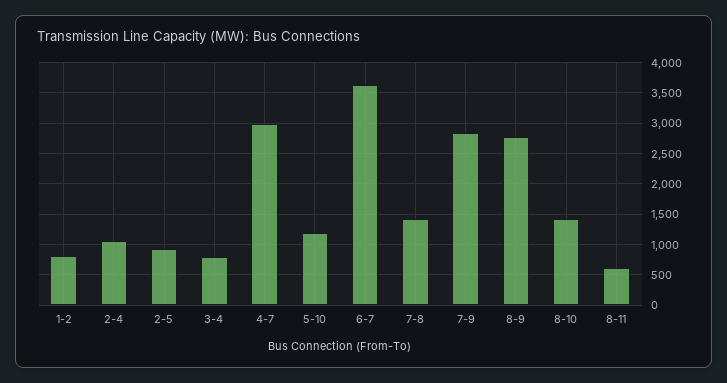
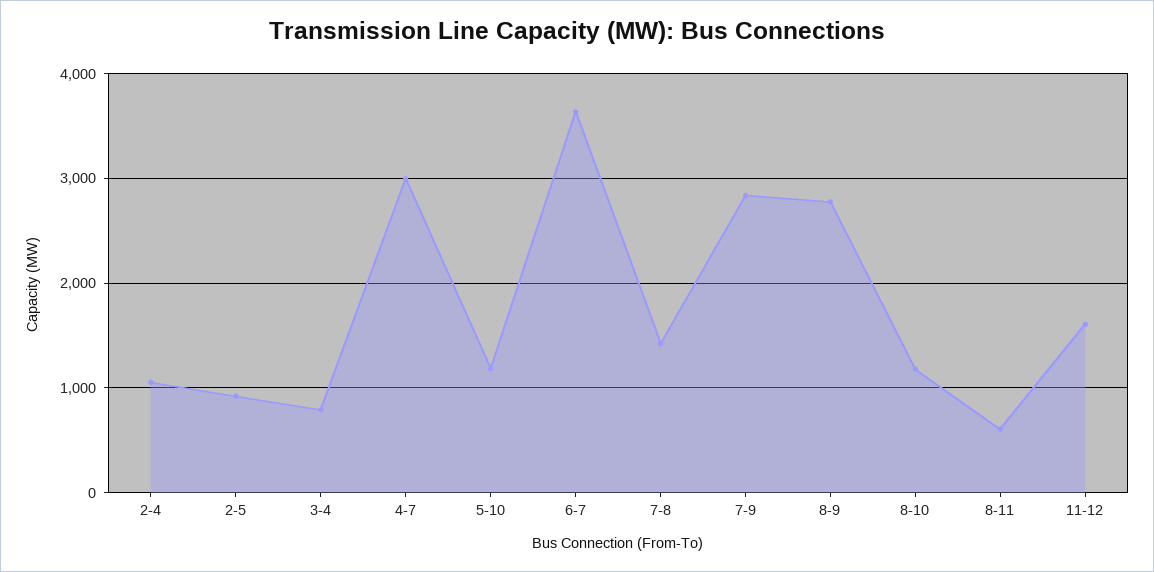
1-2: 800 -> none
8-10: 1400 -> 1200
11-12: none -> 1600

